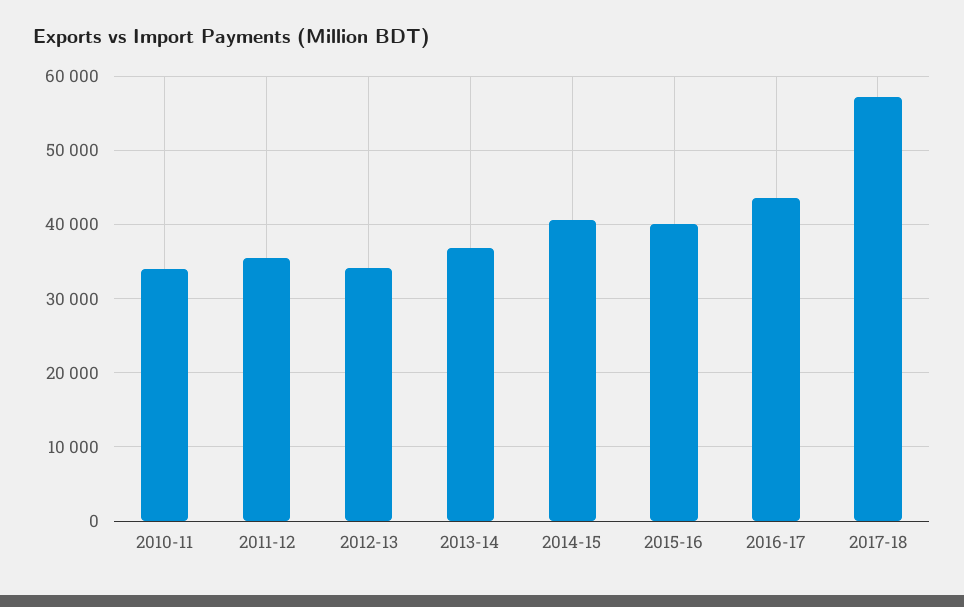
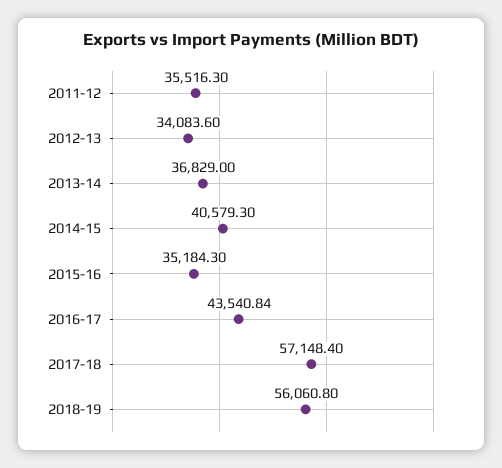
2010-11: 34000 -> none
2015-16: 40000 -> 35184.3
2018-19: none -> 56060.8

